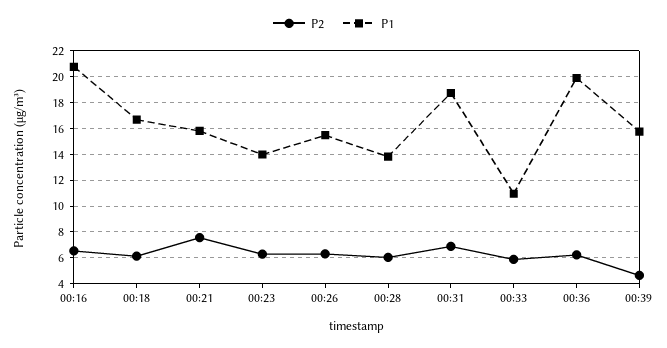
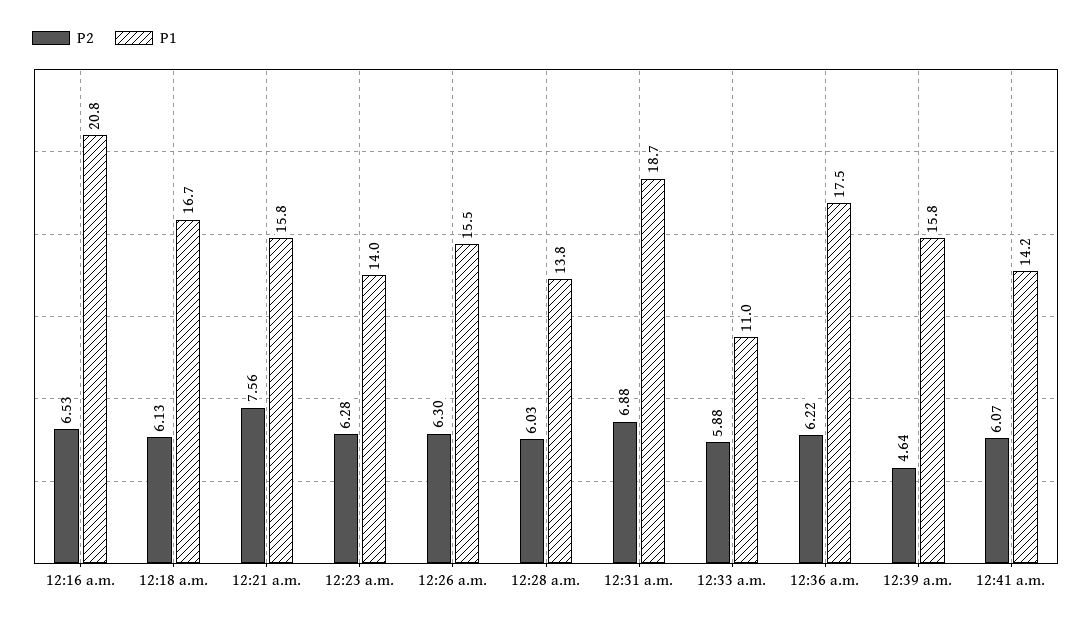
P1, 00:36: 20 -> 17.5
P2, 12:41 a.m.: none -> 6.07
P1, 12:41 a.m.: none -> 14.2

